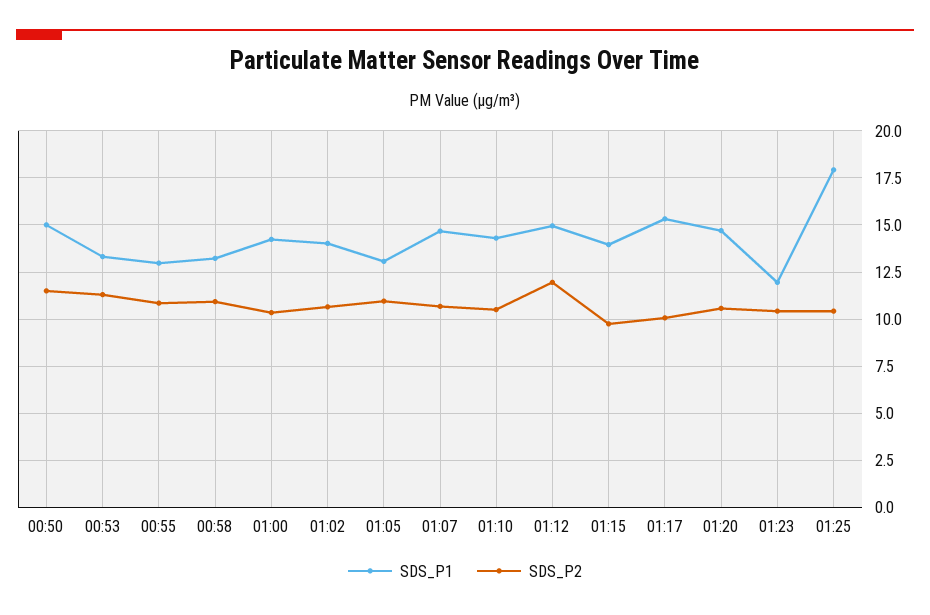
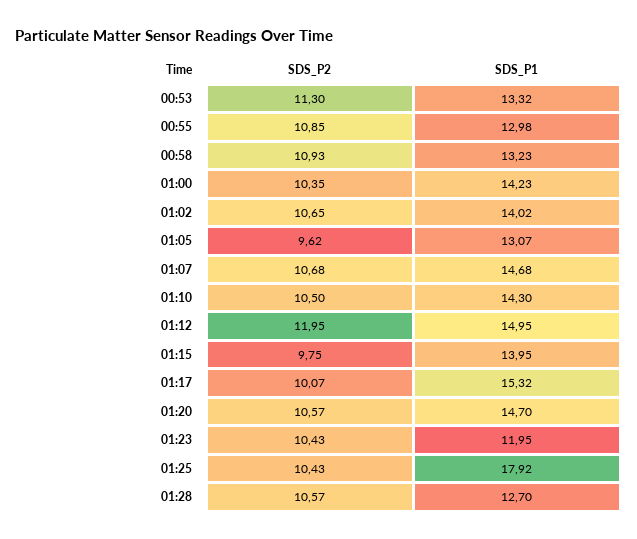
SDS_P1, 00:50: 15 -> none
SDS_P2, 00:50: 11.5 -> none
SDS_P2, 01:05: 11 -> 9.62
SDS_P2, 01:28: none -> 10.57
SDS_P1, 01:28: none -> 12.7

